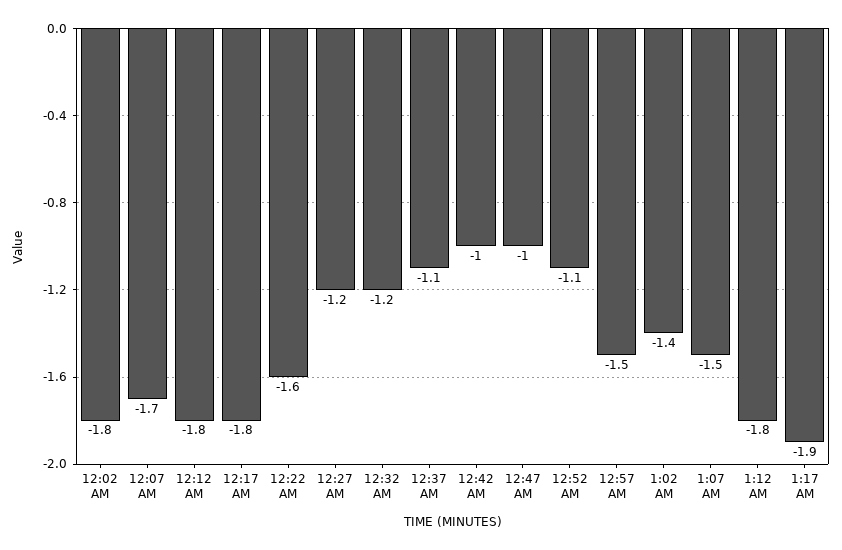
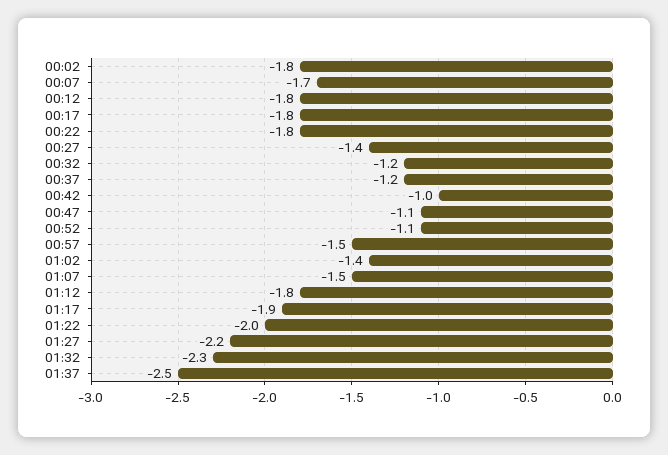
12:22 AM: -1.6 -> -1.8
12:27 AM: -1.2 -> -1.4
12:37 AM: -1.1 -> -1.2
12:47 AM: -1 -> -1.1
01:22: none -> -2
01:27: none -> -2.2
01:32: none -> -2.3
01:37: none -> -2.5

